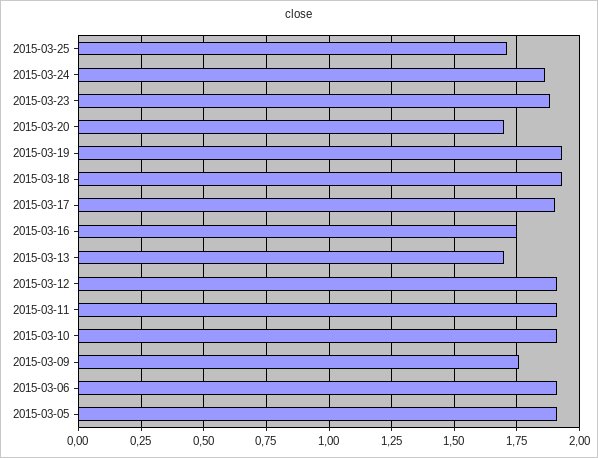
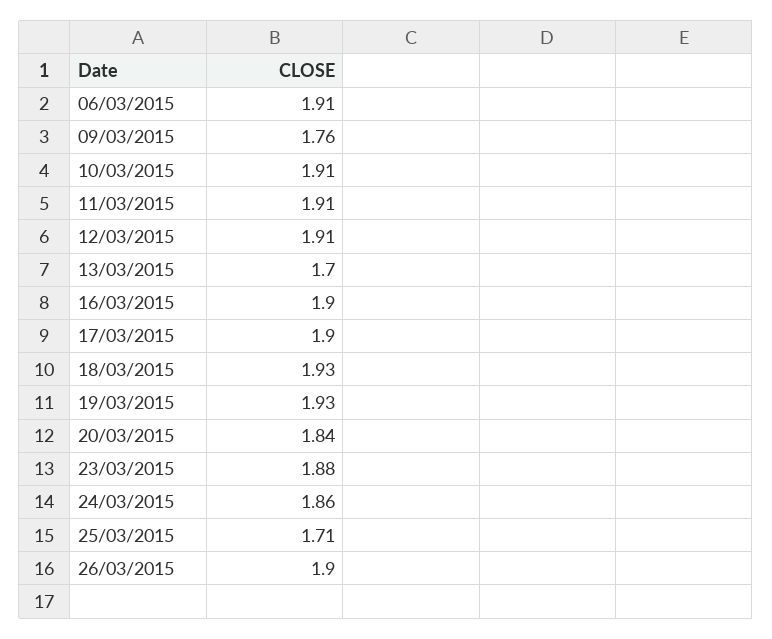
2015-03-20: 1.7 -> 1.84
2015-03-16: 1.75 -> 1.9
2015-03-05: 1.9 -> none
26/03/2015: none -> 1.9

